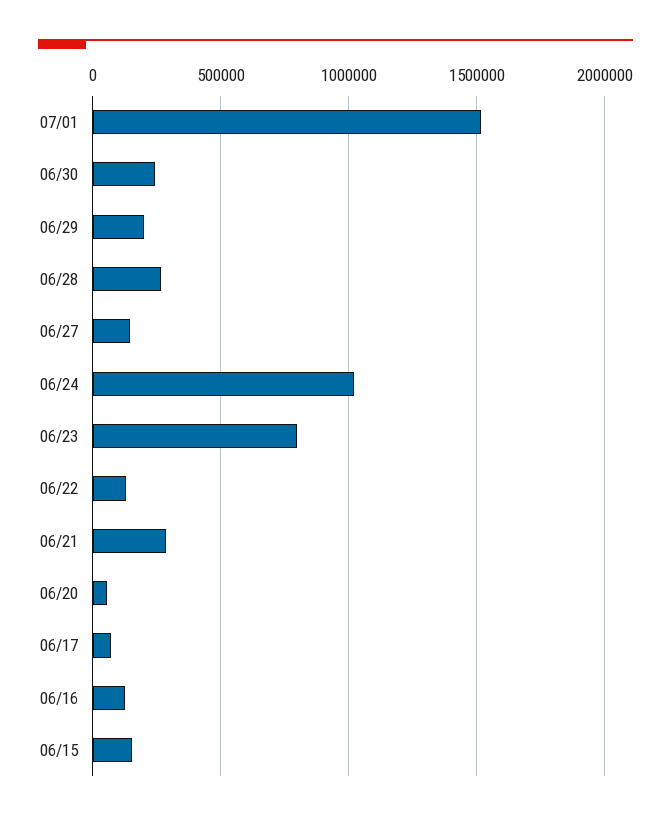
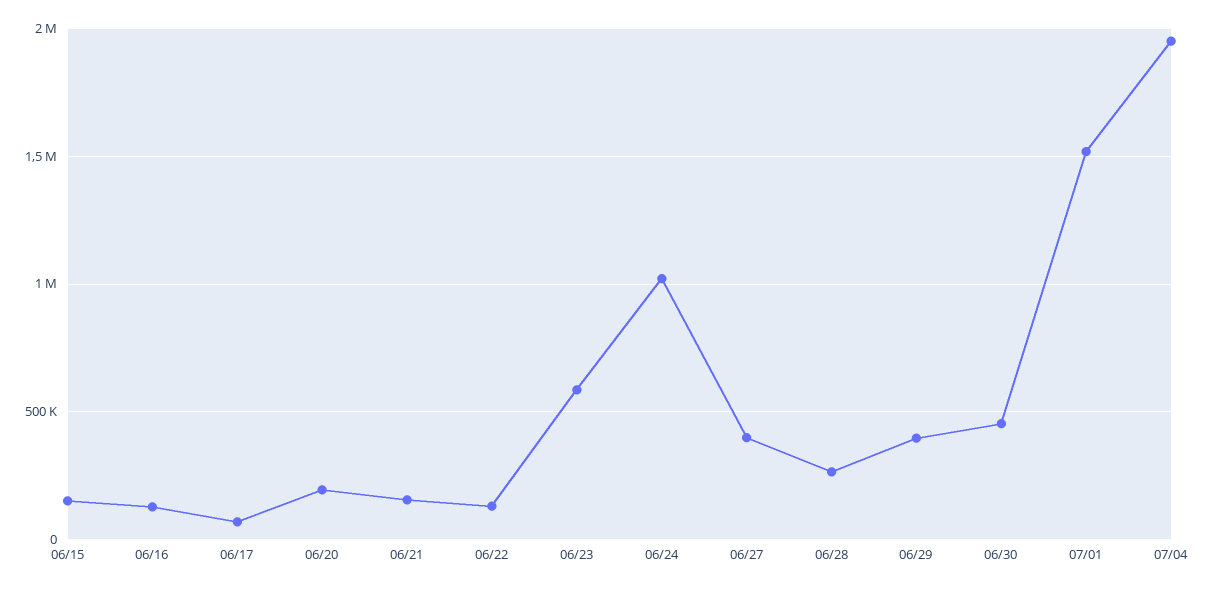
06/30: 250000 -> 450000
06/29: 200000 -> 400000
06/27: 150000 -> 400000
06/23: 800000 -> 600000
06/21: 300000 -> 150000
06/20: 50000 -> 200000
07/04: none -> 1950000

